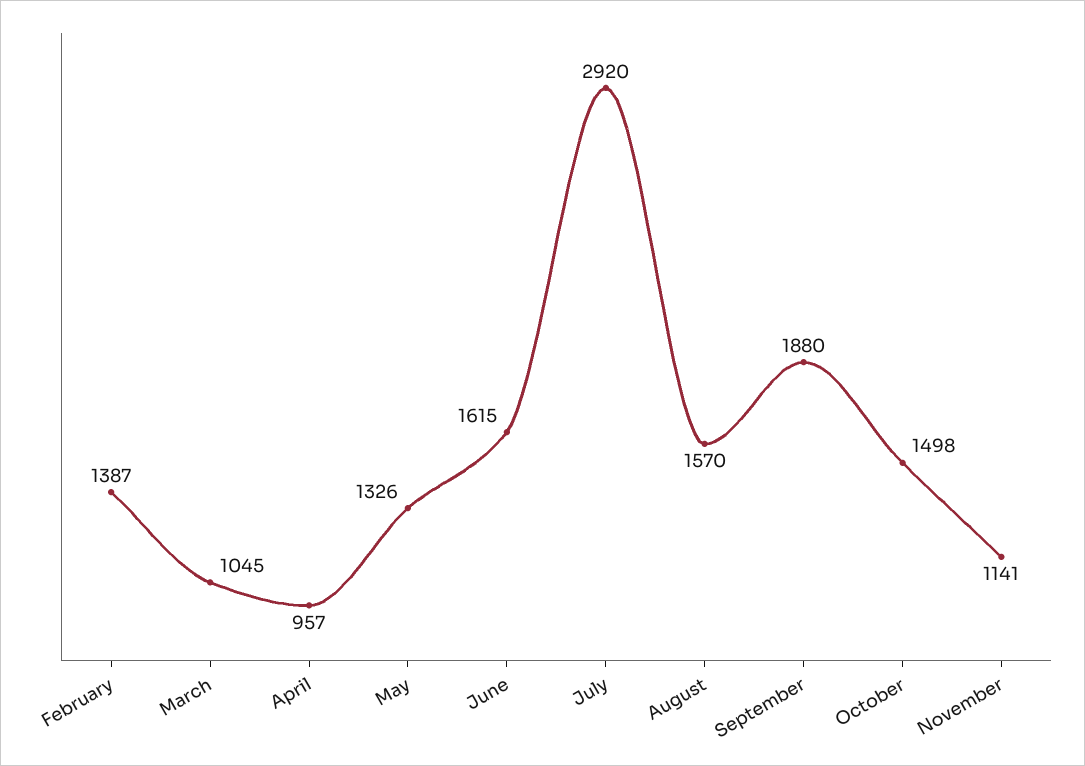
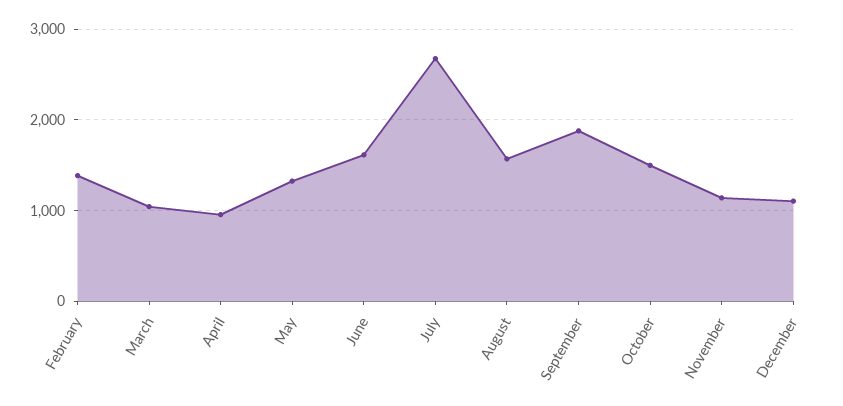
July: 2920 -> 2700
December: none -> 1100

